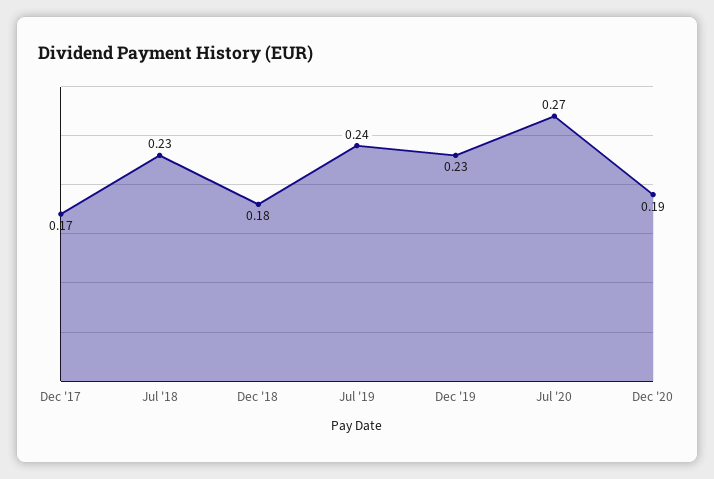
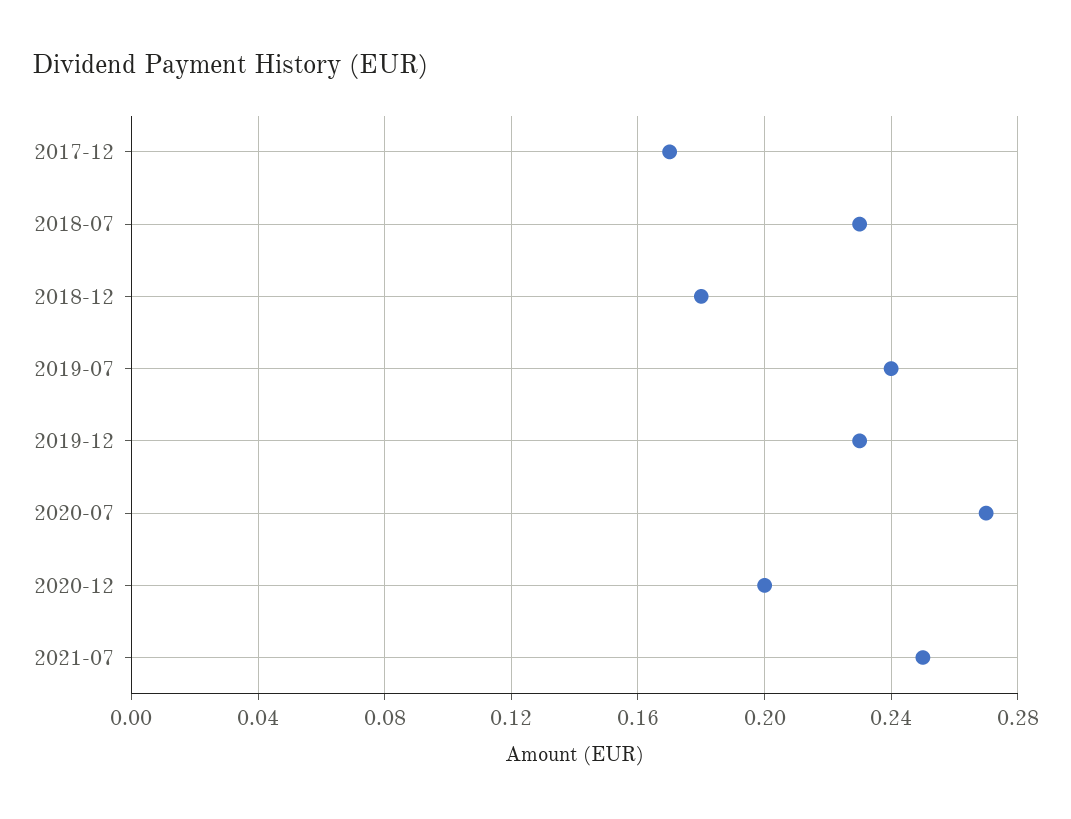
Dec '20: 0.19 -> 0.2
2021-07: none -> 0.25

